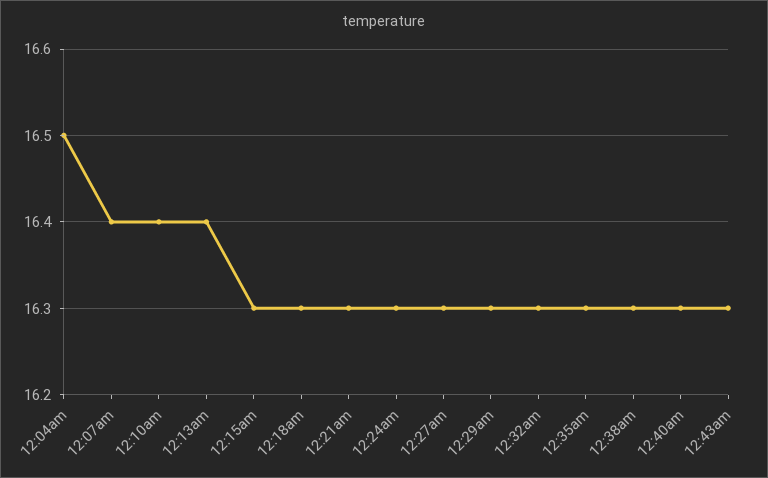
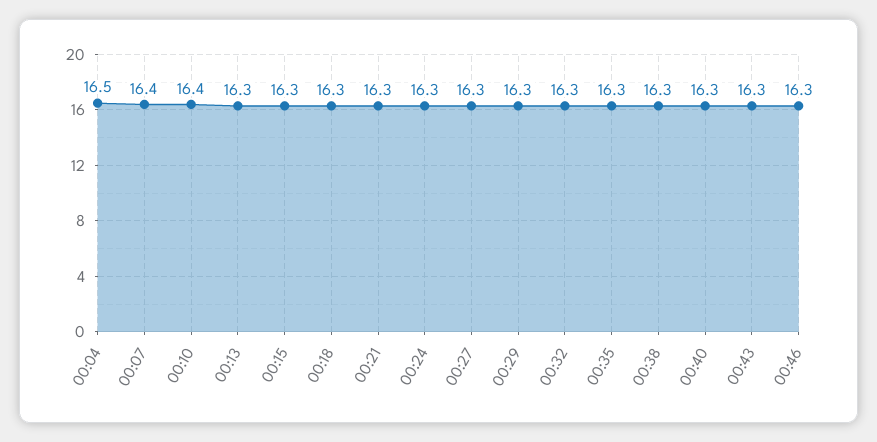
12:13am: 16.4 -> 16.3
00:46: none -> 16.3

